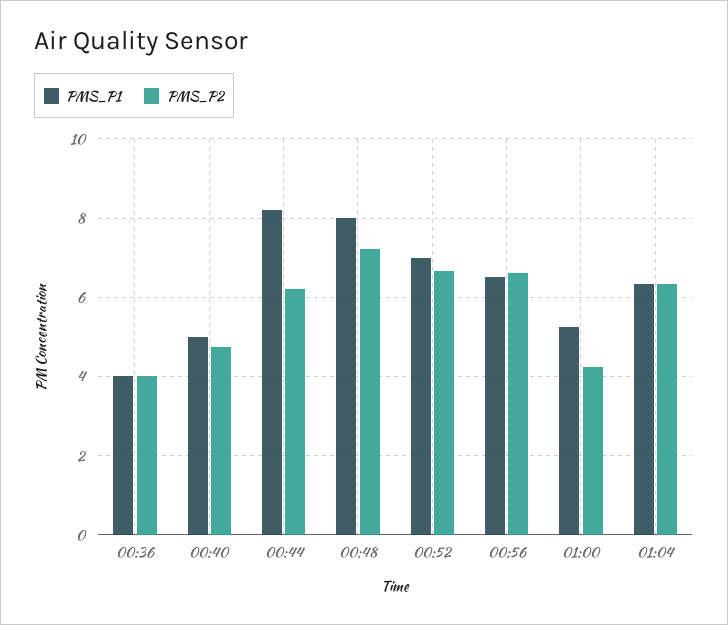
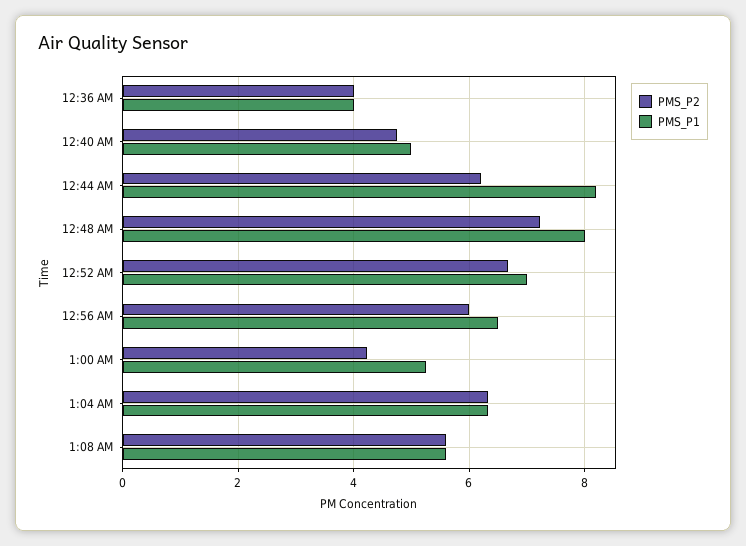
PMS_P2, 00:56: 6.6 -> 6
PMS_P2, 1:08 AM: none -> 5.6
PMS_P1, 1:08 AM: none -> 5.6

